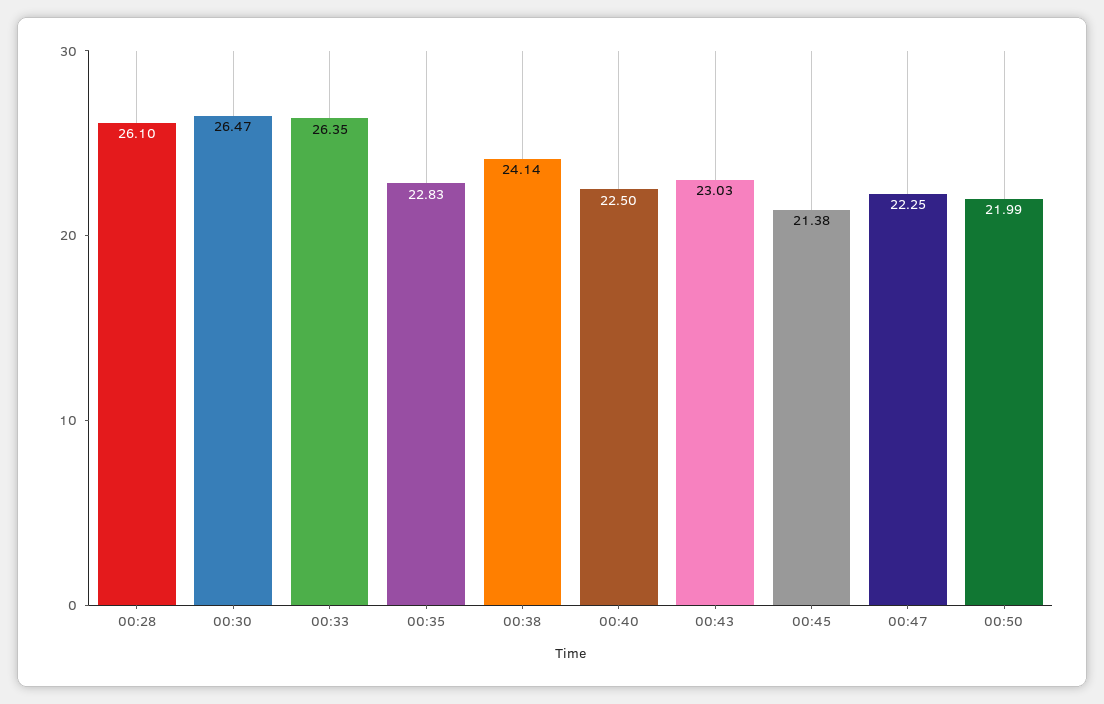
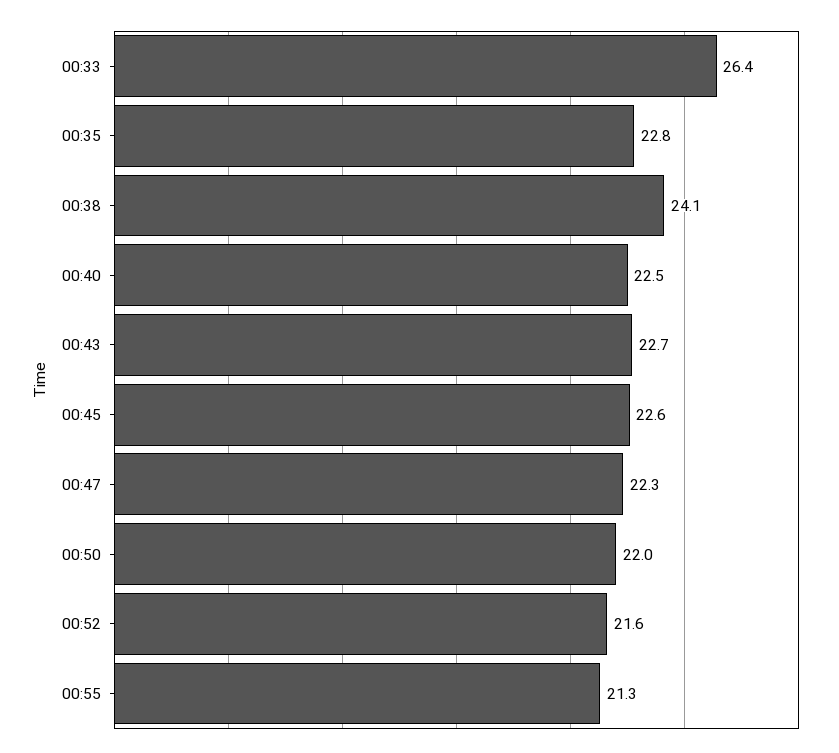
00:28: 26.1 -> none
00:30: 26.47 -> none
00:43: 23.03 -> 22.7
00:45: 21.38 -> 22.6
00:52: none -> 21.6
00:55: none -> 21.3

